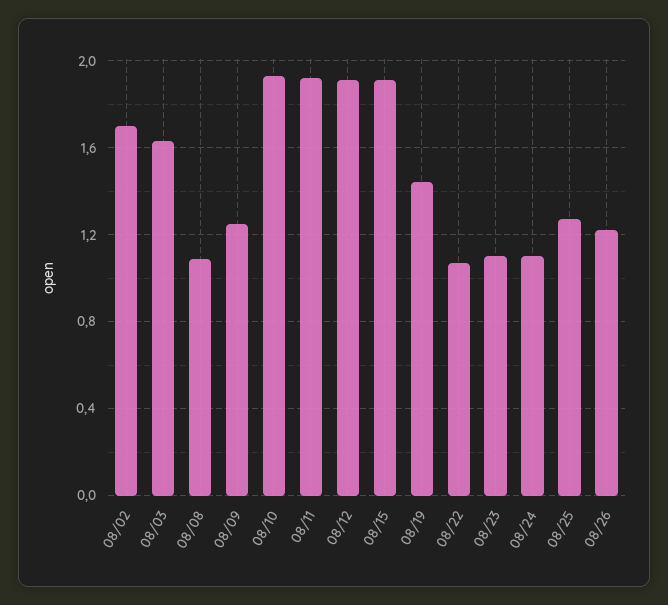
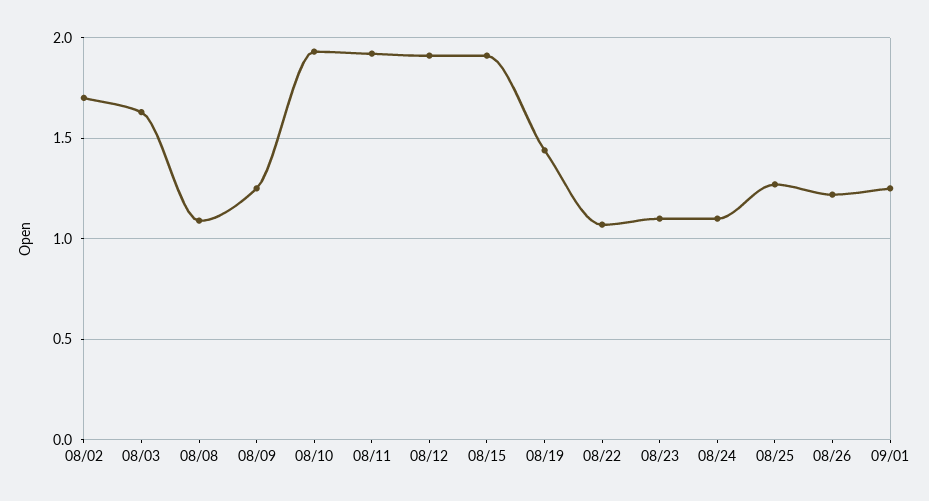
09/01: none -> 1.25

